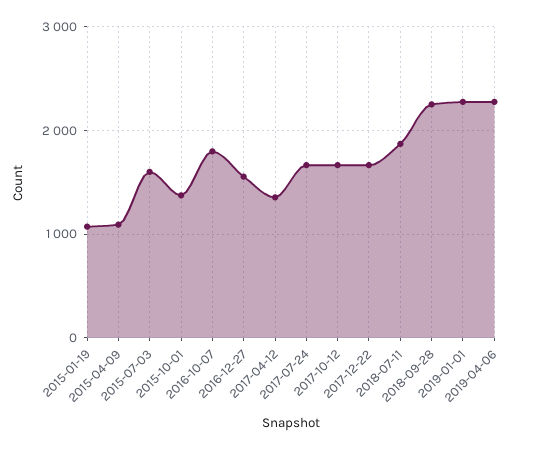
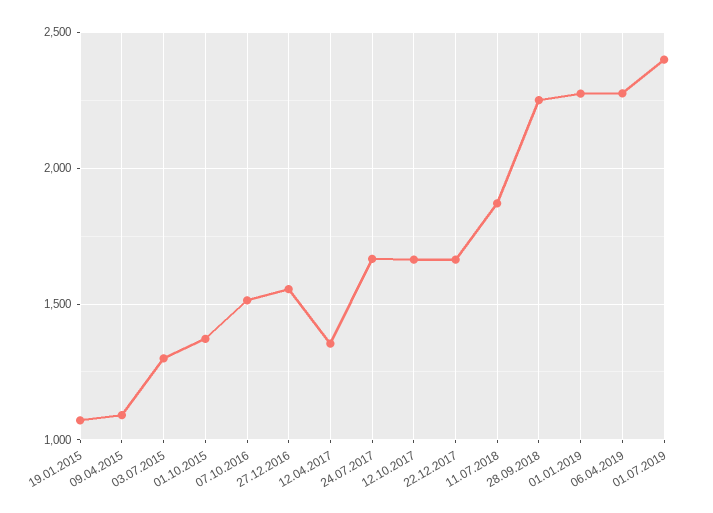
2015-07-03: 1600 -> 1300
2016-10-07: 1800 -> 1500
01.07.2019: none -> 2400

